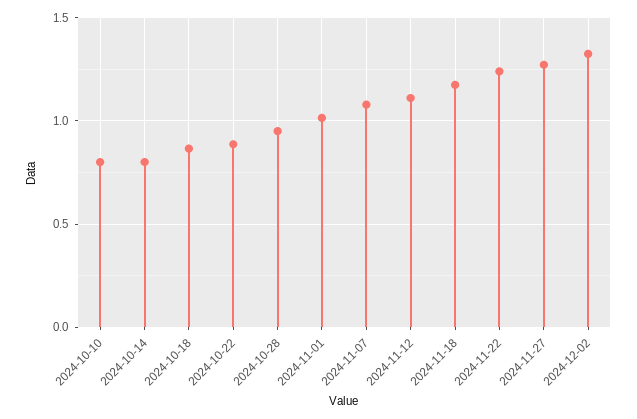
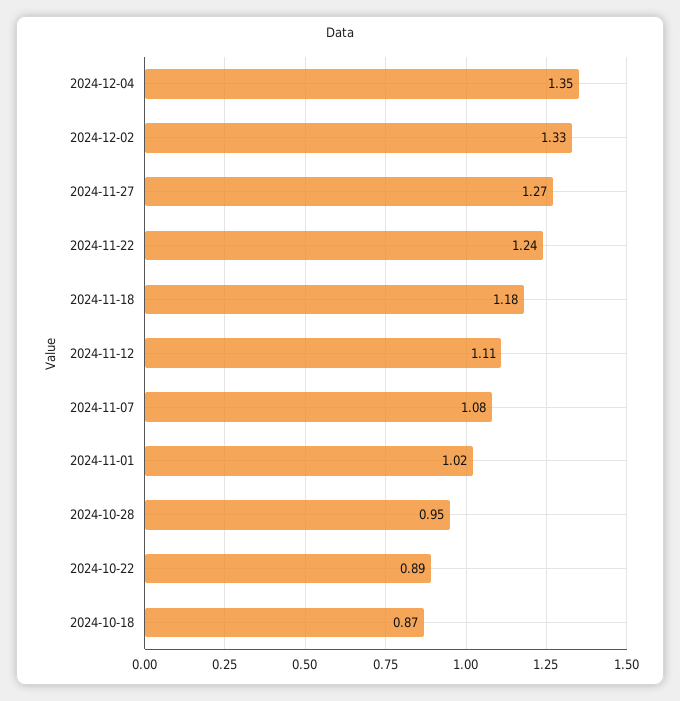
2024-10-10: 0.8 -> none
2024-10-14: 0.8 -> none
2024-12-04: none -> 1.35

